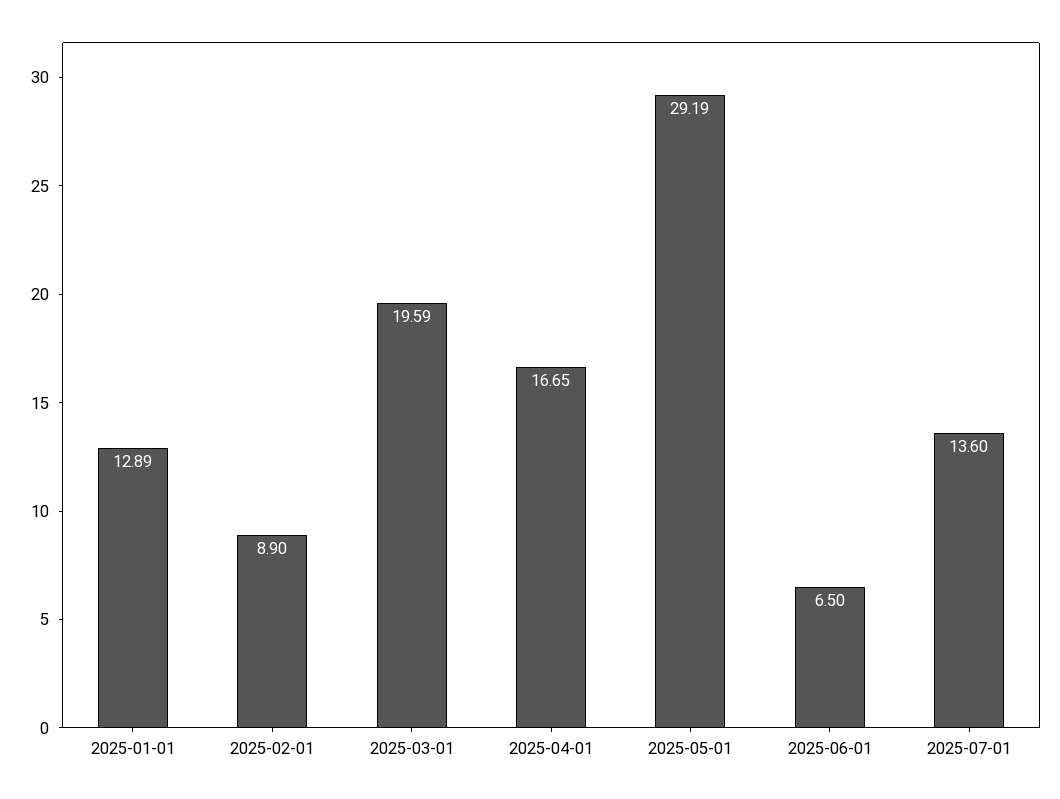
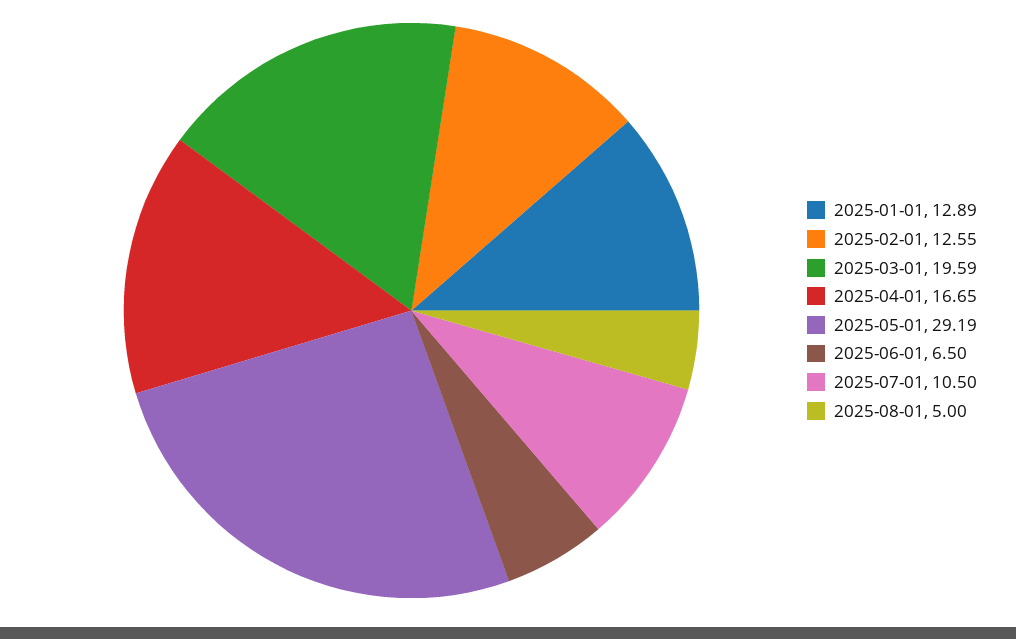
2025-02-01: 8.9 -> 12.55
2025-07-01: 13.6 -> 10.5
2025-08-01: none -> 5

